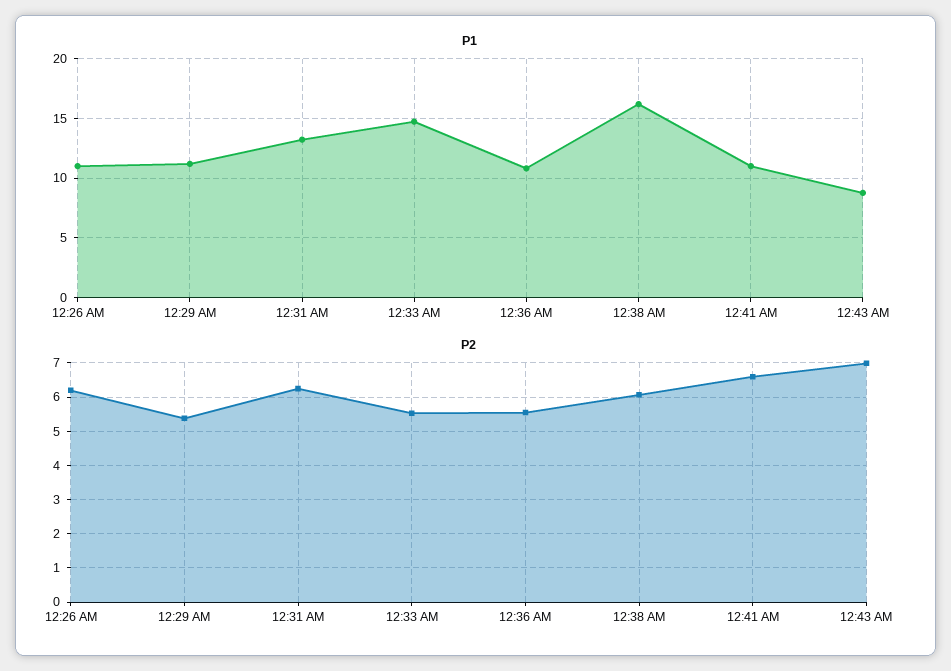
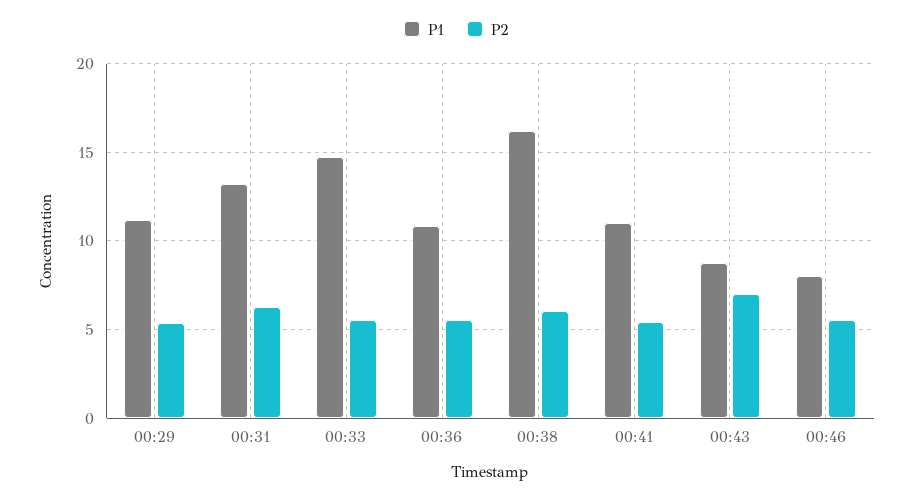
P1, 12:26 AM: 11 -> none
P2, 12:26 AM: 6.2 -> none
P2, 12:41 AM: 6.6 -> 5.5
P1, 00:46: none -> 8
P2, 00:46: none -> 5.5

